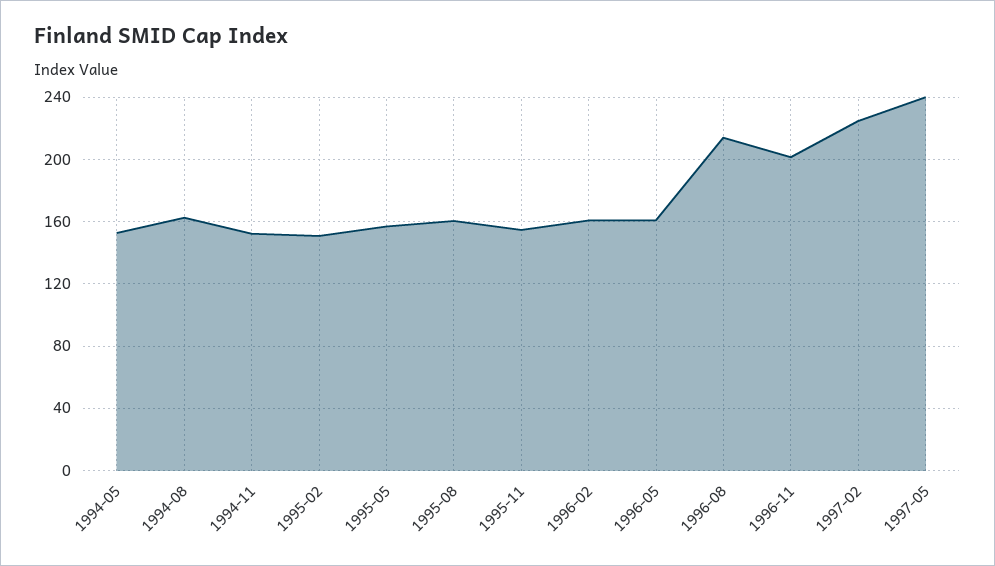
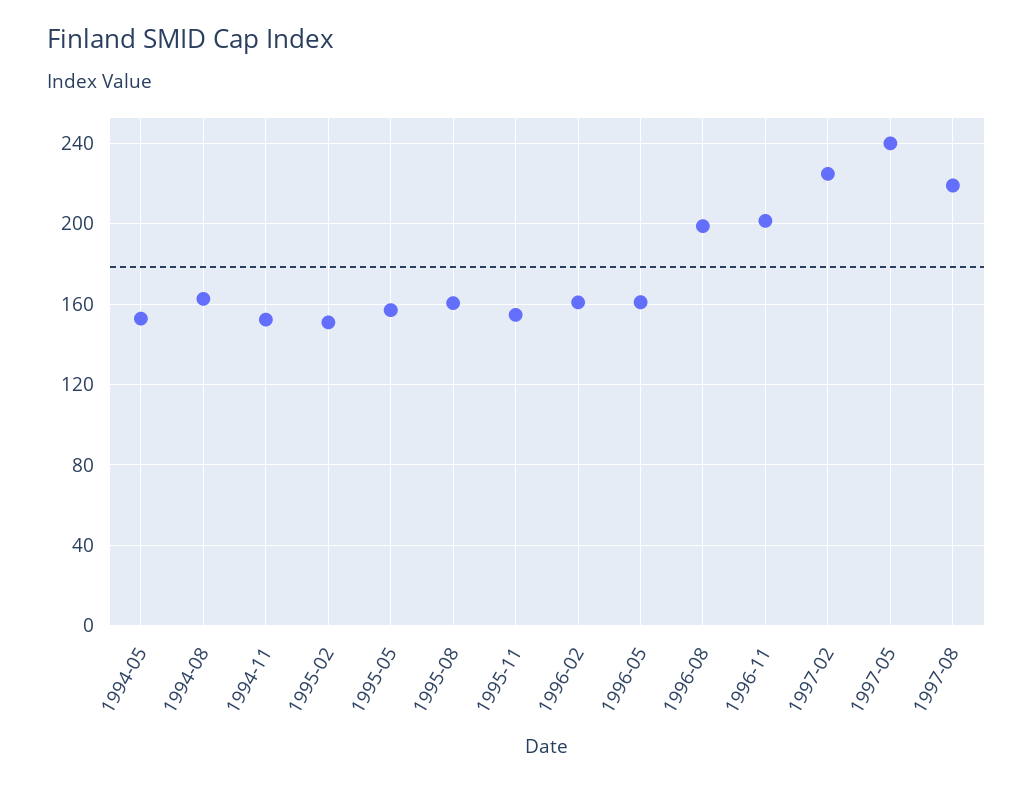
1996-08: 215 -> 200
1997-08: none -> 220

